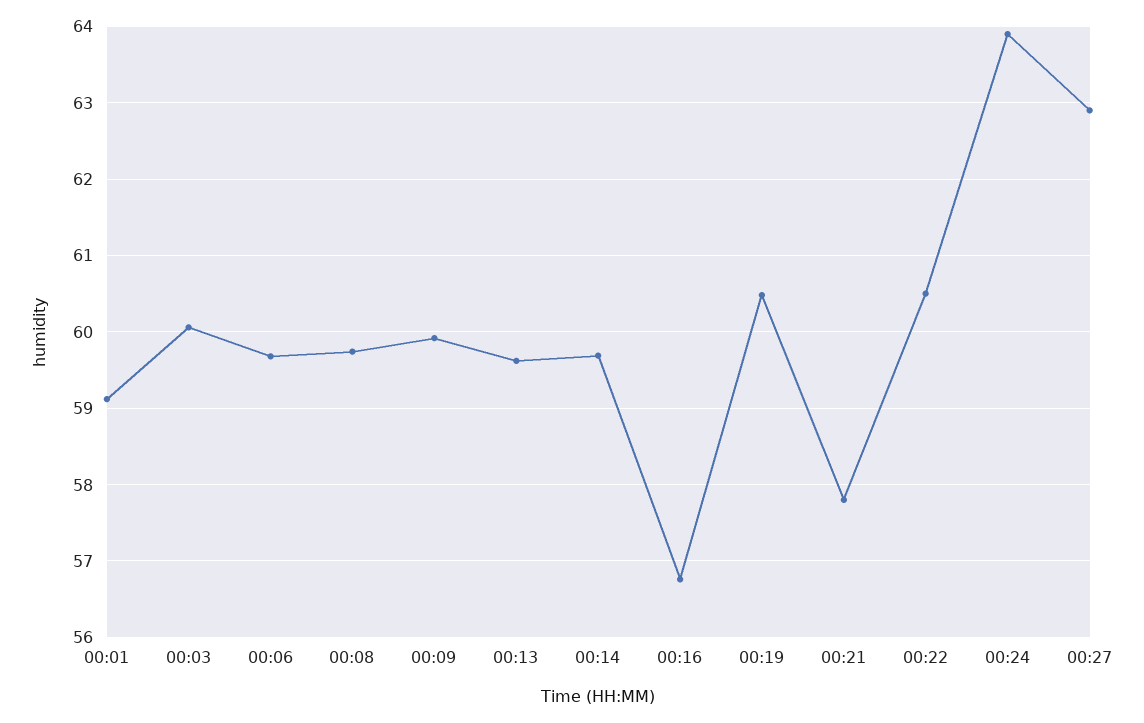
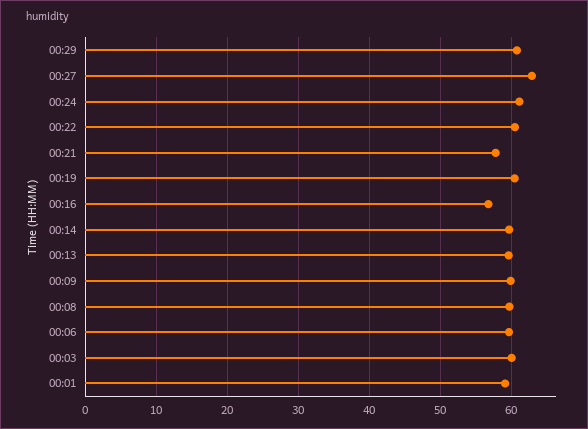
00:24: 63.9 -> 61
00:29: none -> 61

